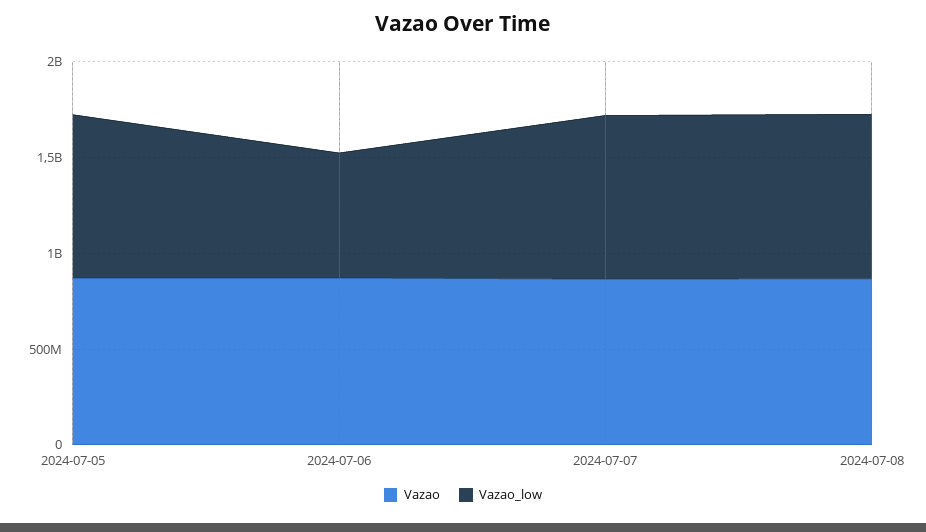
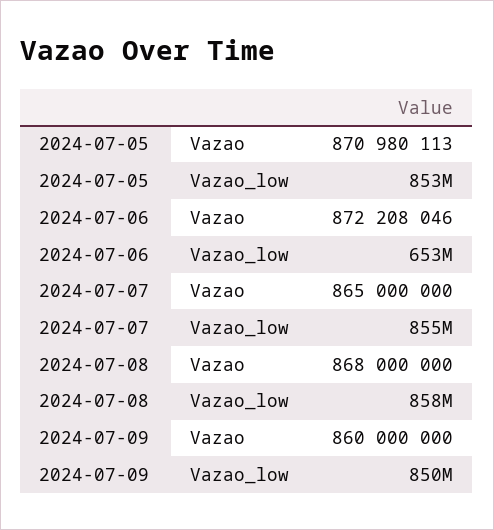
Vazao, 2024-07-09: none -> 860000000
Vazao_low, 2024-07-09: none -> 850000000

